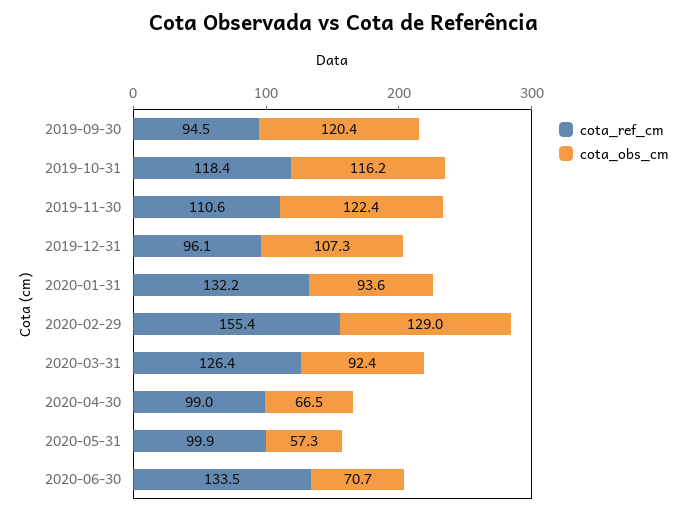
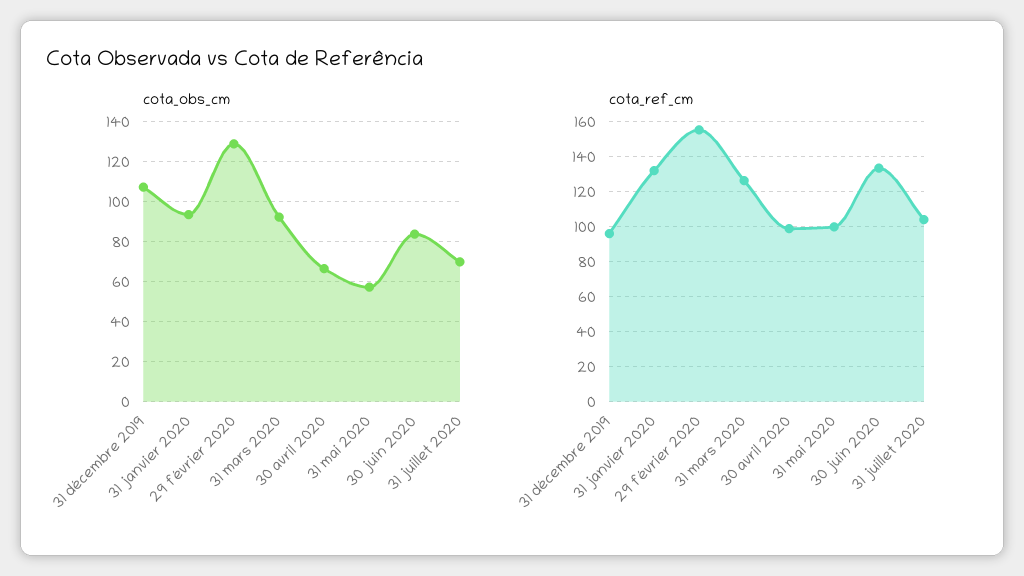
cota_ref_cm, 2019-09-30: 94.5 -> none
cota_obs_cm, 2019-09-30: 120.4 -> none
cota_ref_cm, 2019-10-31: 118.4 -> none
cota_obs_cm, 2019-10-31: 116.2 -> none
cota_ref_cm, 2019-11-30: 110.6 -> none
cota_obs_cm, 2019-11-30: 122.4 -> none
cota_obs_cm, 2020-06-30: 70.7 -> 85
cota_obs_cm, 31 juillet 2020: none -> 70
cota_ref_cm, 31 juillet 2020: none -> 105

